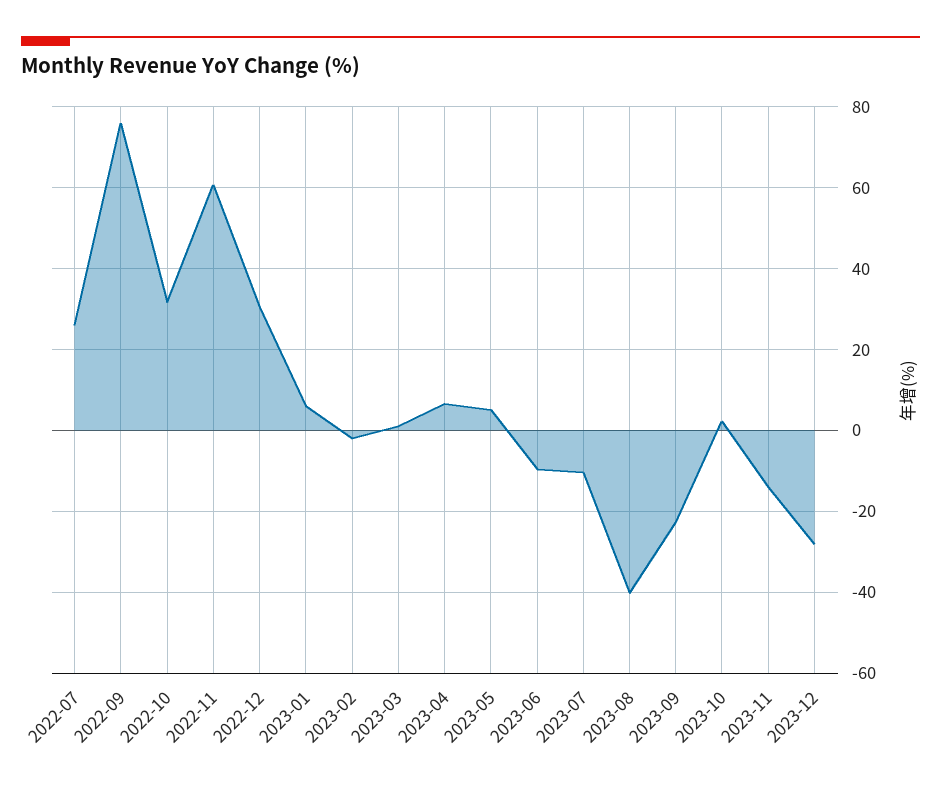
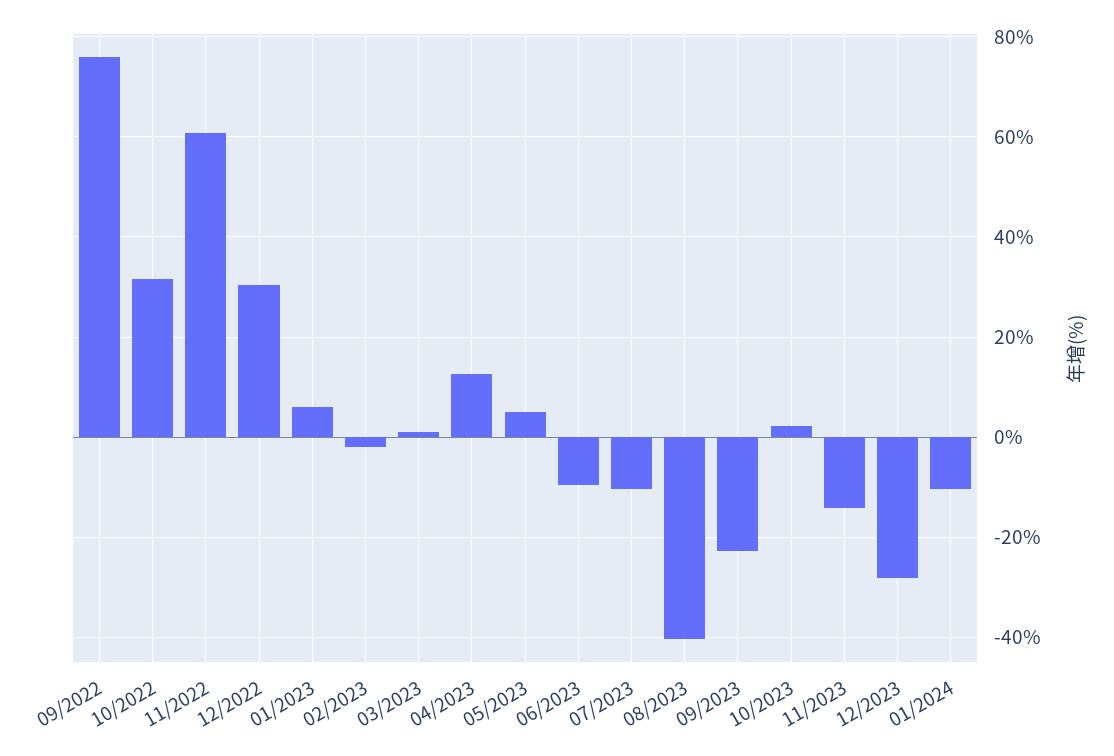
2022-07: 26 -> none
2023-04: 6 -> 12
01/2024: none -> -10

